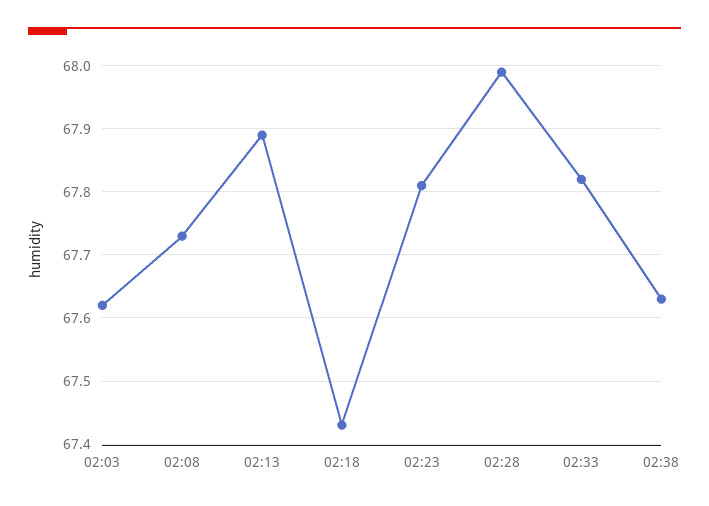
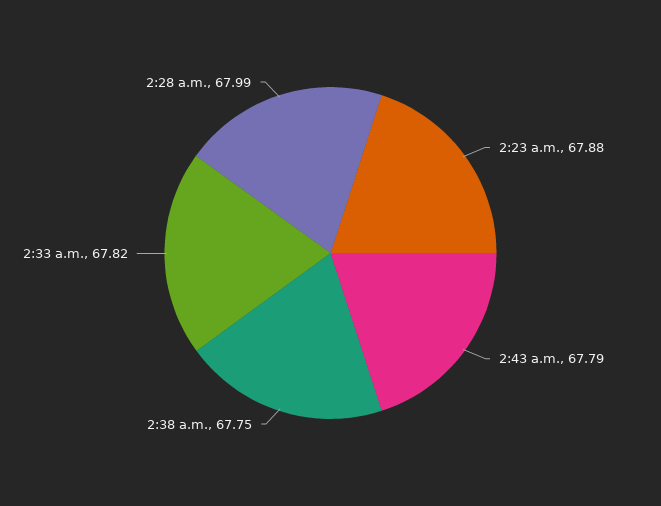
02:03: 67.62 -> none
02:08: 67.73 -> none
02:13: 67.89 -> none
02:18: 67.43 -> none
02:23: 67.81 -> 67.88
02:38: 67.63 -> 67.75
2:43 a.m.: none -> 67.79

